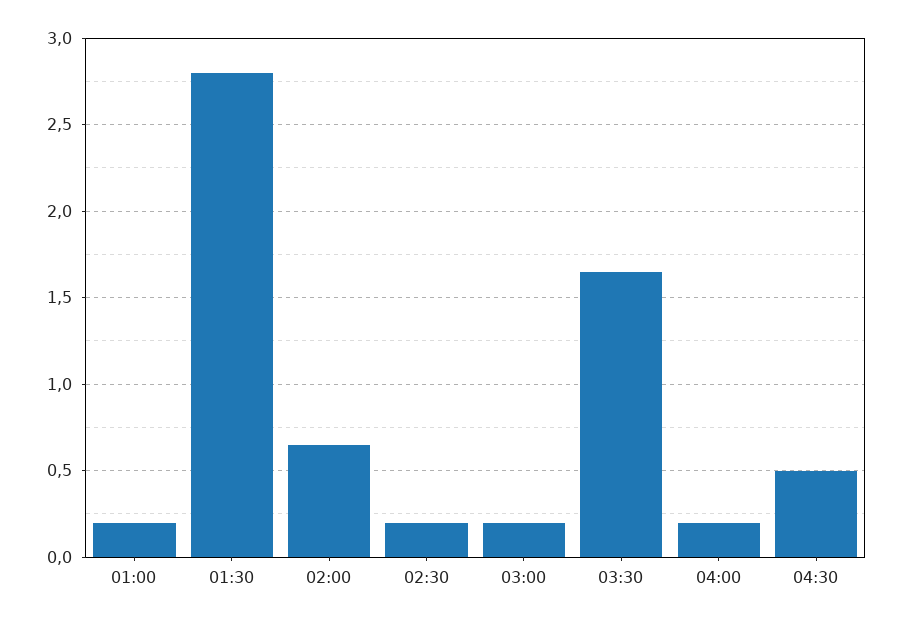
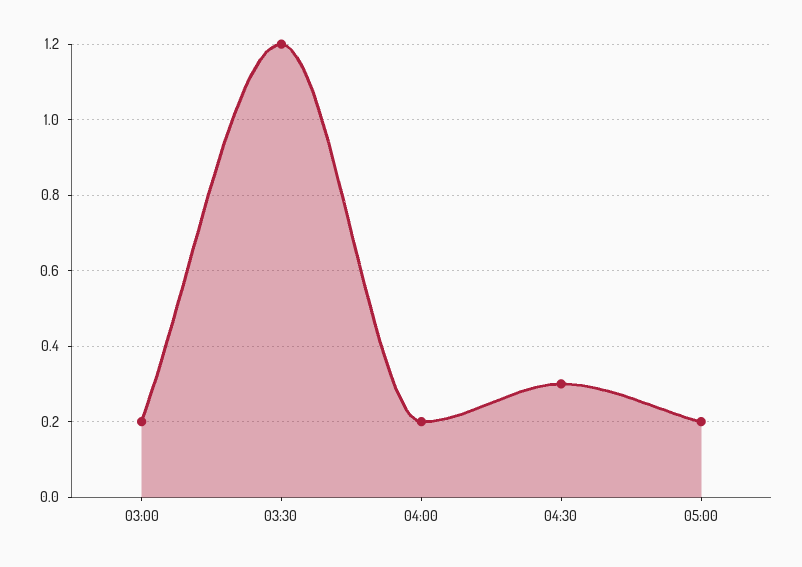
01:00: 0.2 -> none
01:30: 2.8 -> none
02:00: 0.65 -> none
02:30: 0.2 -> none
03:30: 1.65 -> 1.2
04:30: 0.5 -> 0.3
05:00: none -> 0.2

